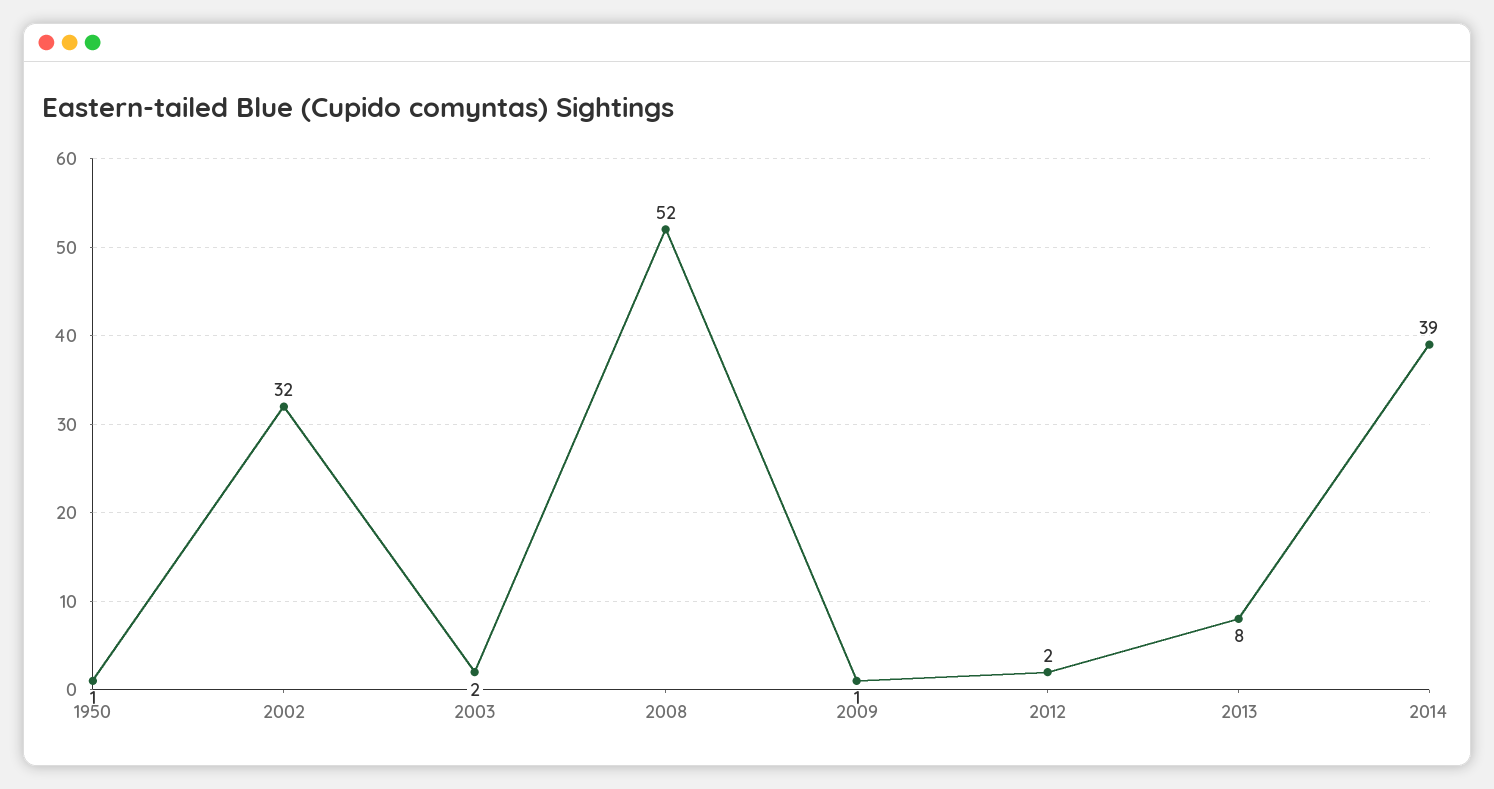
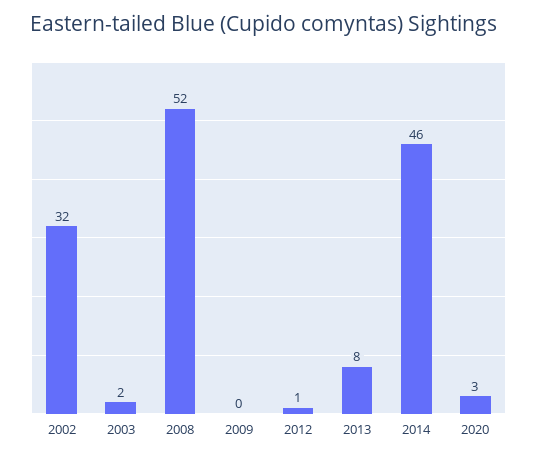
1950: 1 -> none
2009: 1 -> 0
2012: 2 -> 1
2014: 39 -> 46
2020: none -> 3

